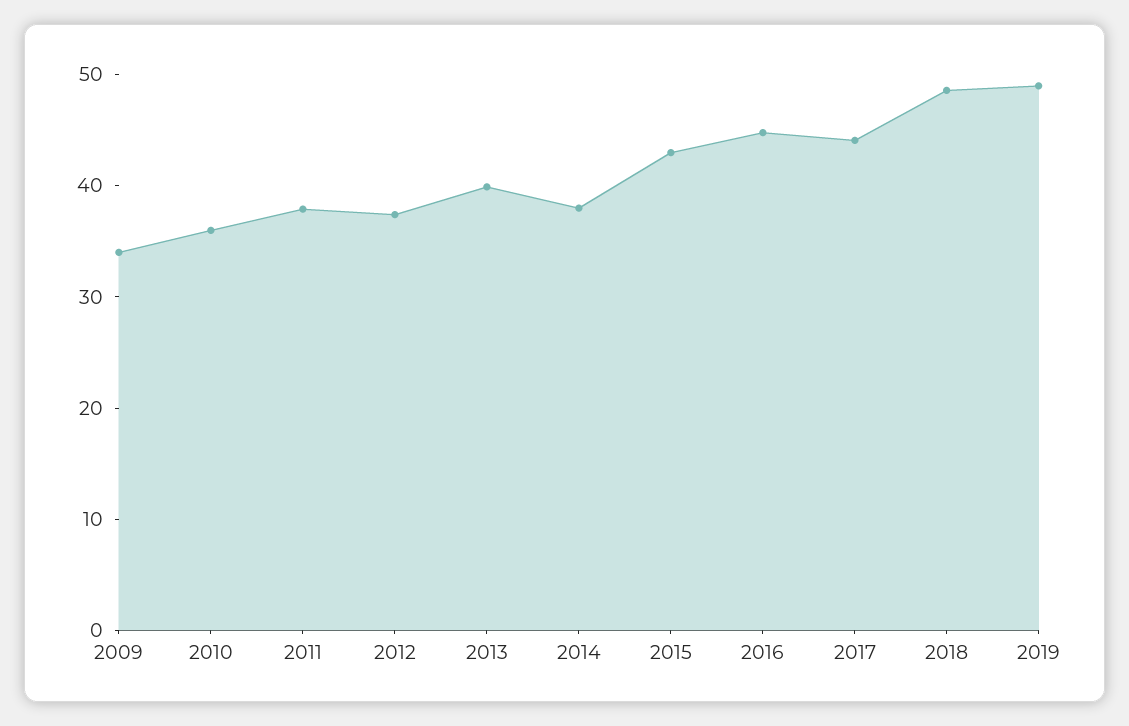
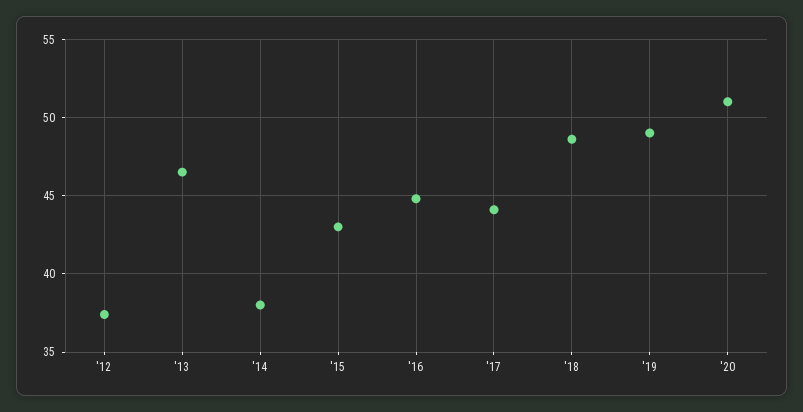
2009: 34 -> none
2010: 36 -> none
2011: 38 -> none
2013: 40 -> 46.5
'20: none -> 51

